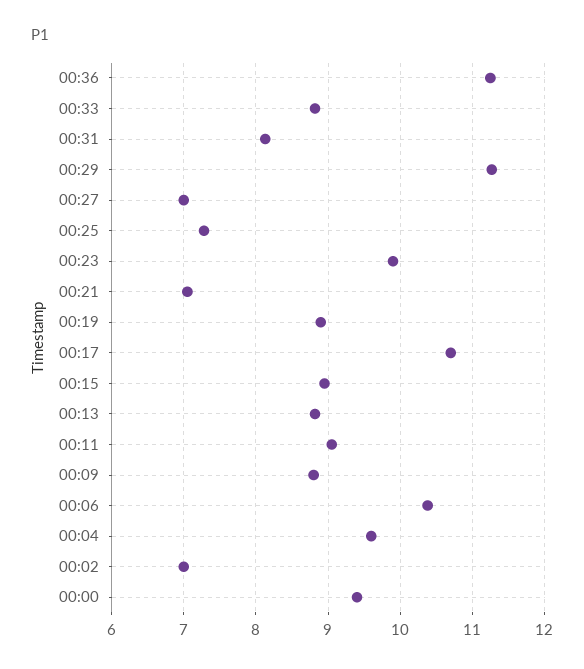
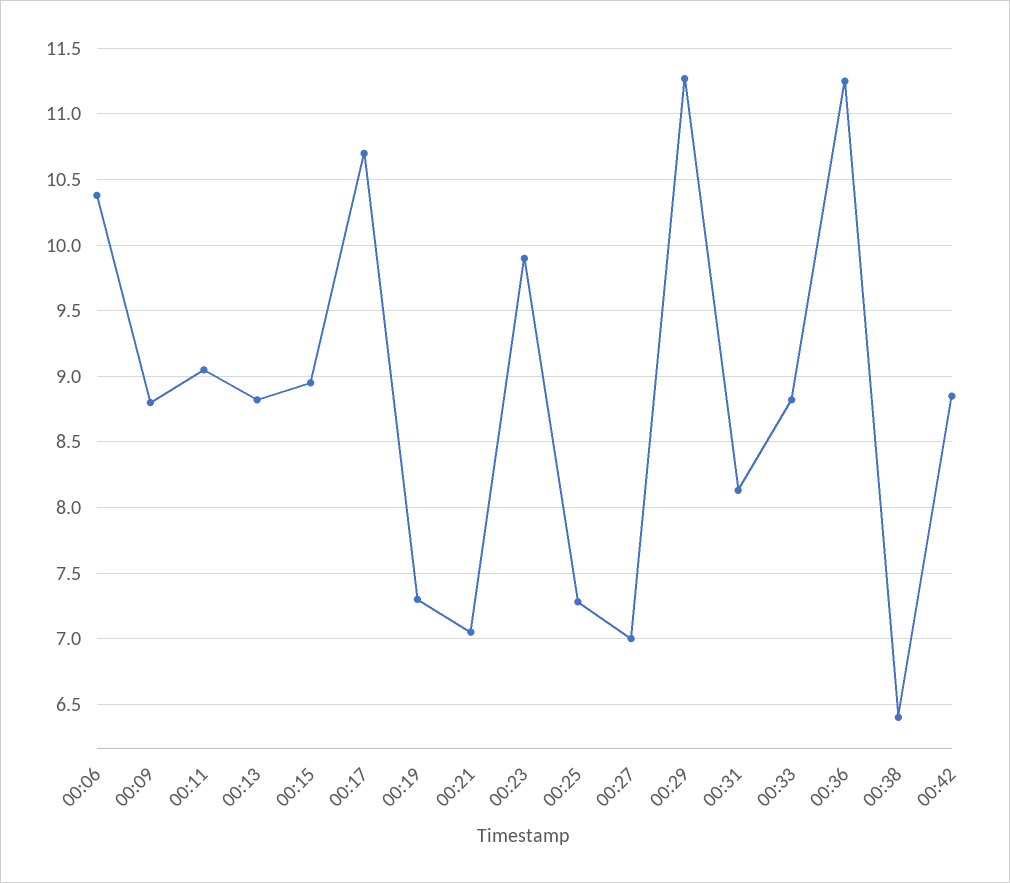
00:19: 8.9 -> 7.3
00:04: 9.6 -> none
00:02: 7 -> none
00:00: 9.4 -> none
00:38: none -> 6.4
00:42: none -> 8.85

